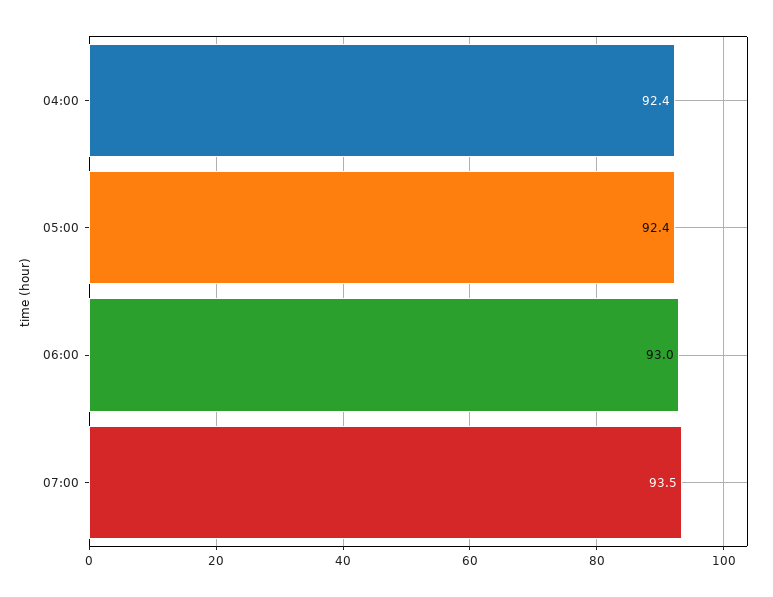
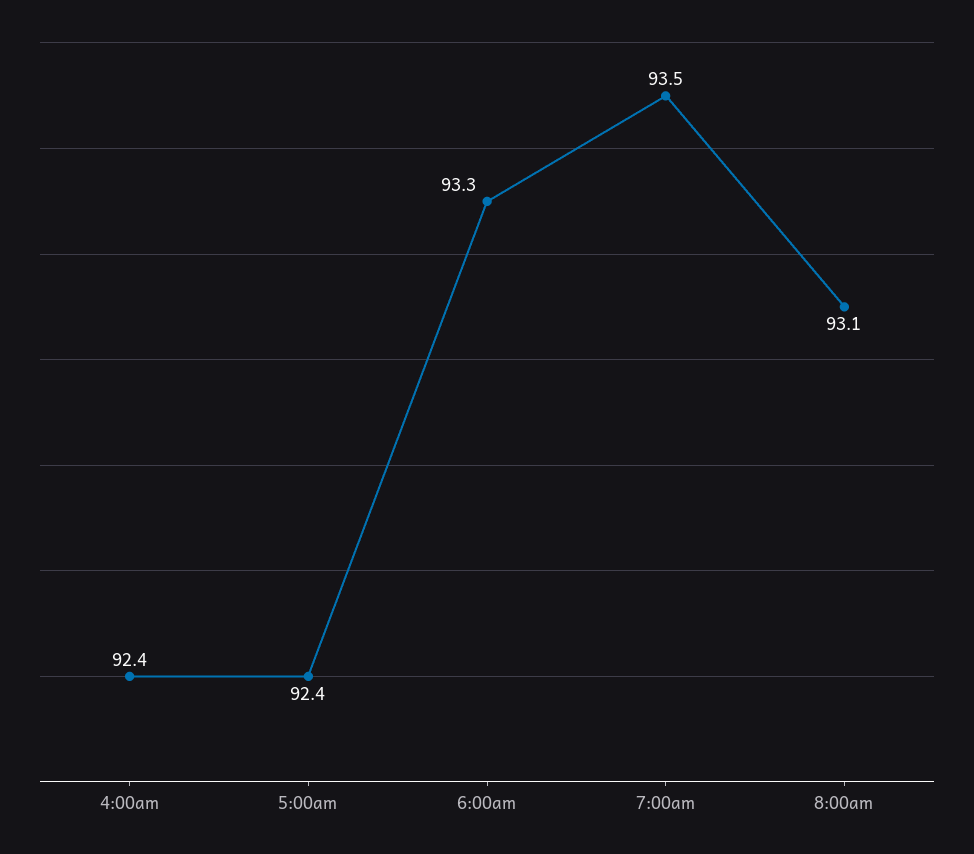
06:00: 93 -> 93.3
8:00am: none -> 93.1

